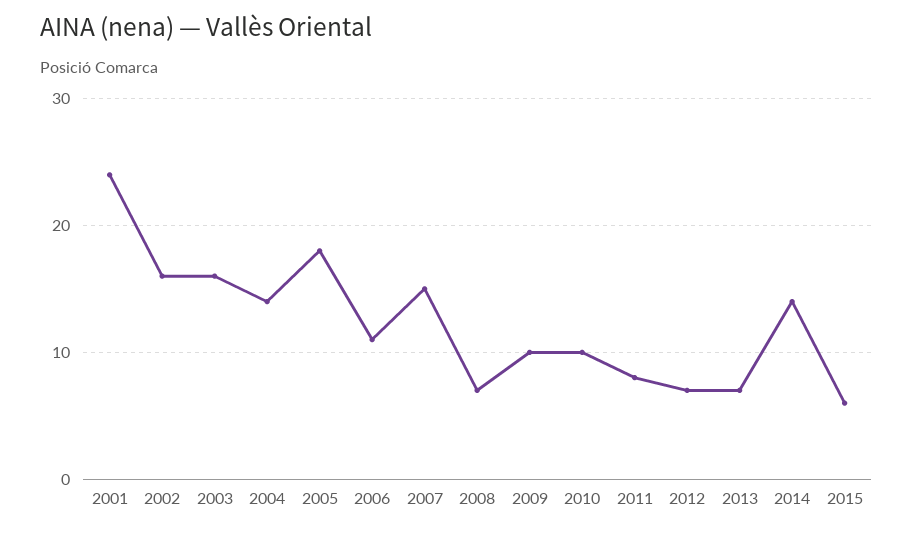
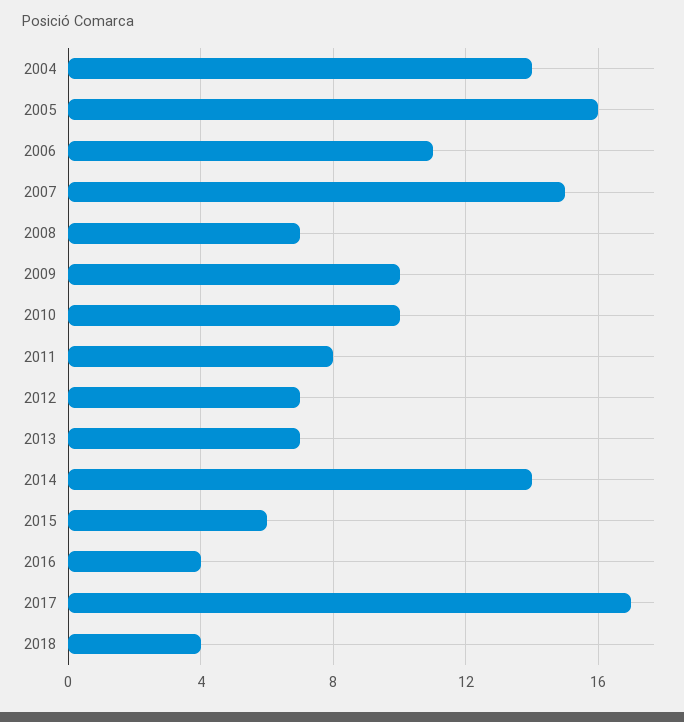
2001: 24 -> none
2002: 16 -> none
2003: 16 -> none
2005: 18 -> 16
2016: none -> 4
2017: none -> 17
2018: none -> 4

